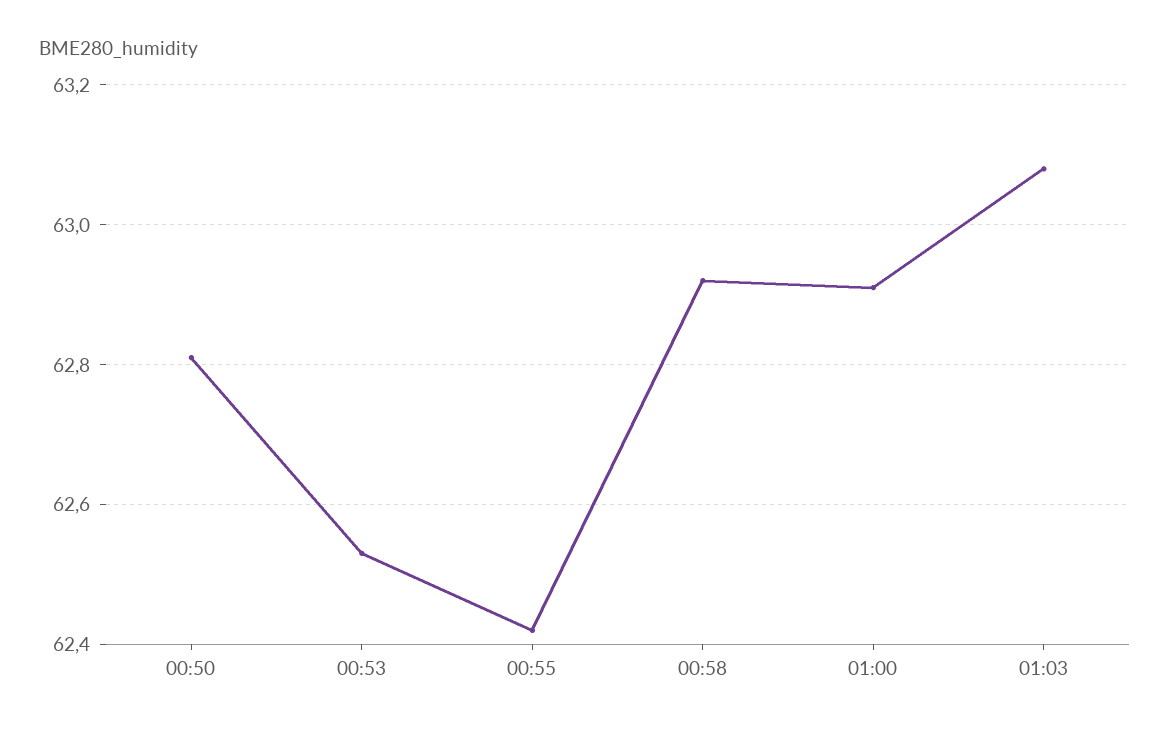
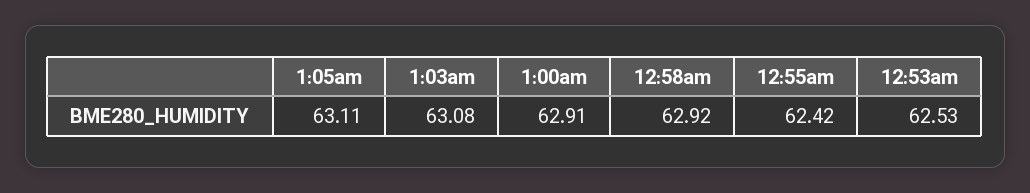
00:50: 62.8 -> none
1:05am: none -> 63.11

